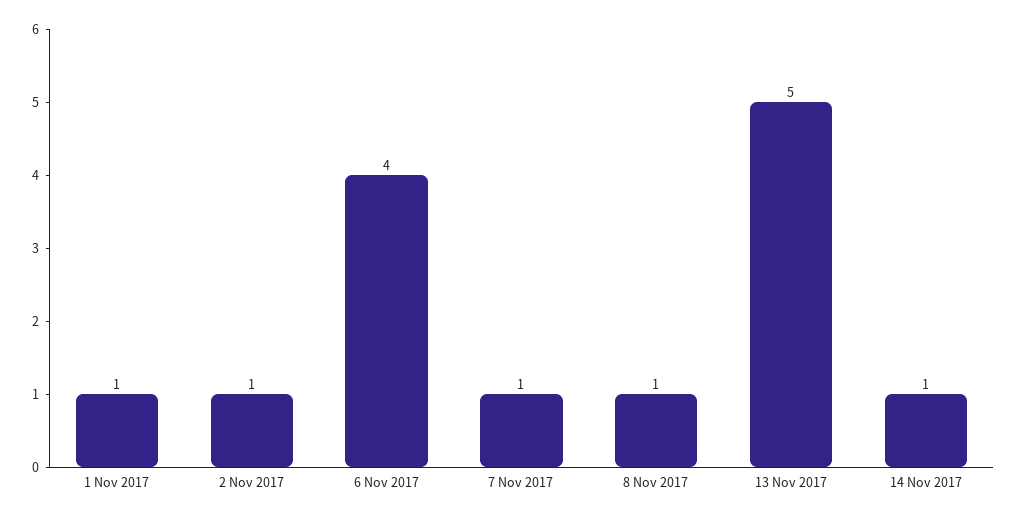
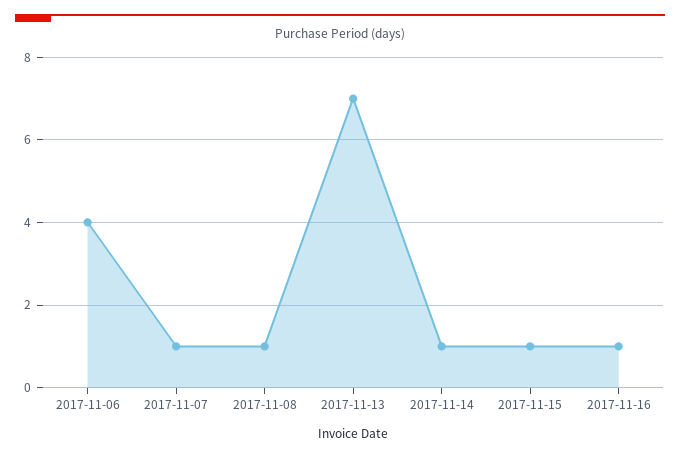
1 Nov 2017: 1 -> none
2 Nov 2017: 1 -> none
13 Nov 2017: 5 -> 7
2017-11-15: none -> 1
2017-11-16: none -> 1

